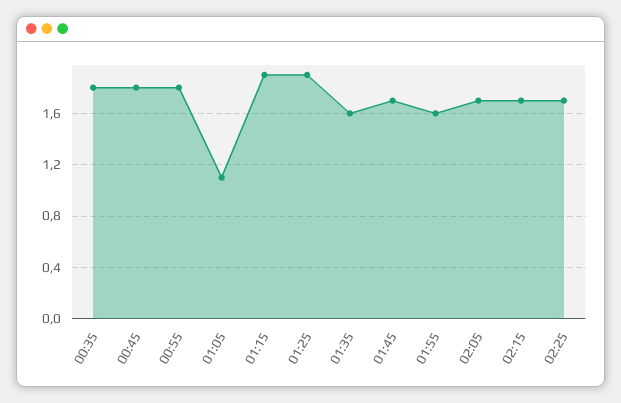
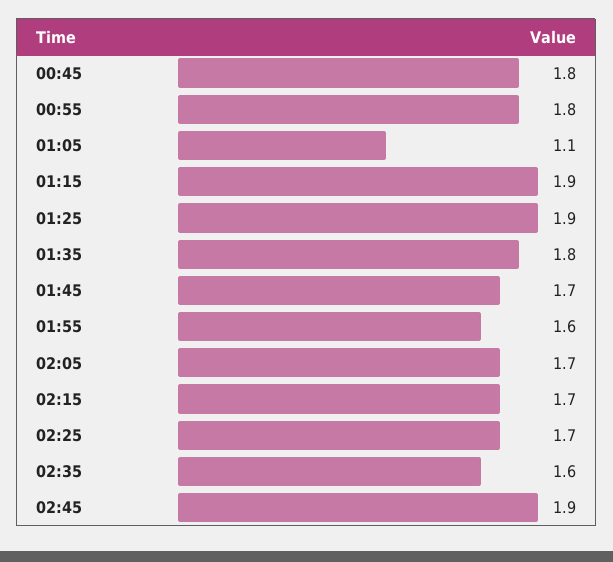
00:35: 1.8 -> none
01:35: 1.6 -> 1.8
02:35: none -> 1.6
02:45: none -> 1.9

